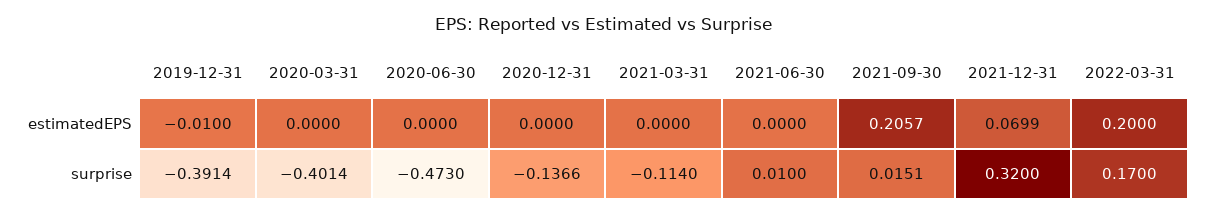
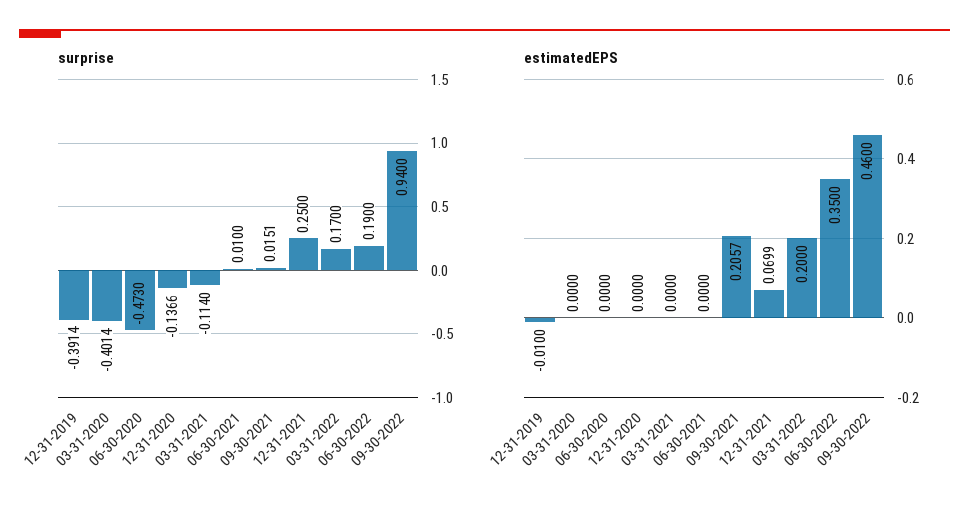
surprise, 2021-12-31: 0.32 -> 0.25
surprise, 06-30-2022: none -> 0.19
surprise, 09-30-2022: none -> 0.94
estimatedEPS, 06-30-2022: none -> 0.35
estimatedEPS, 09-30-2022: none -> 0.46

